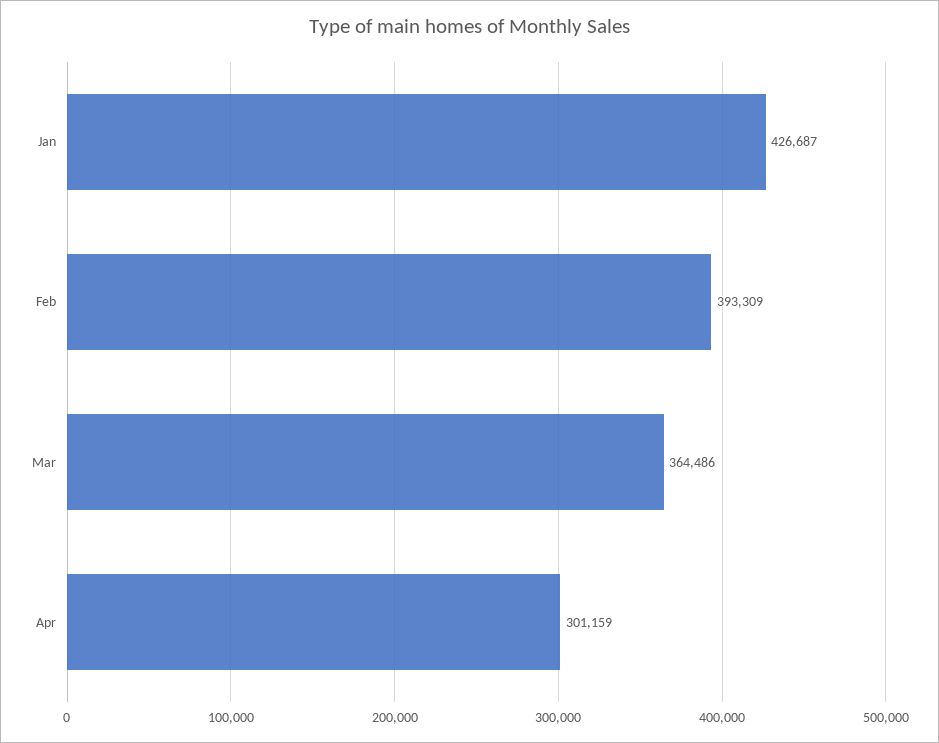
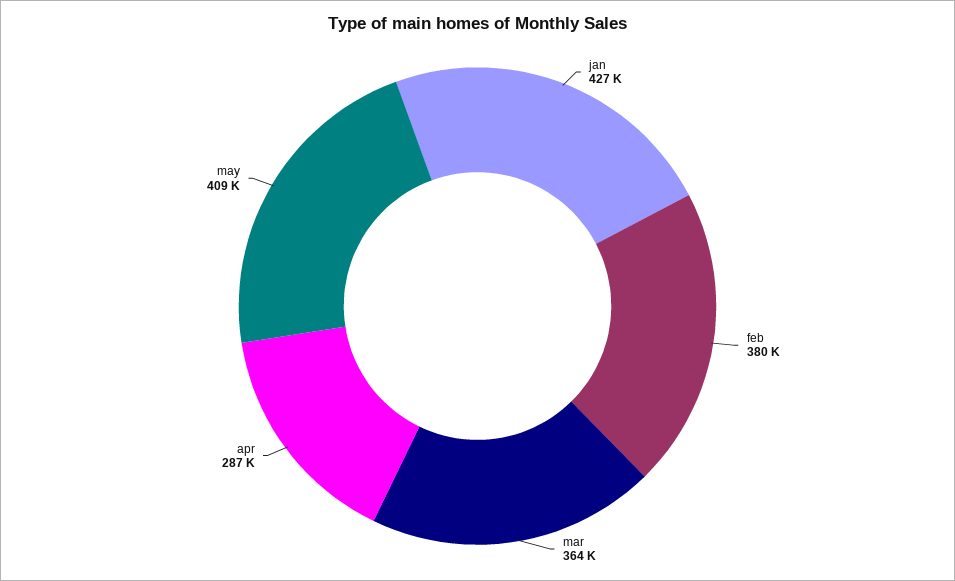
Feb: 393309 -> 380000
Apr: 301159 -> 287000
may: none -> 409000

